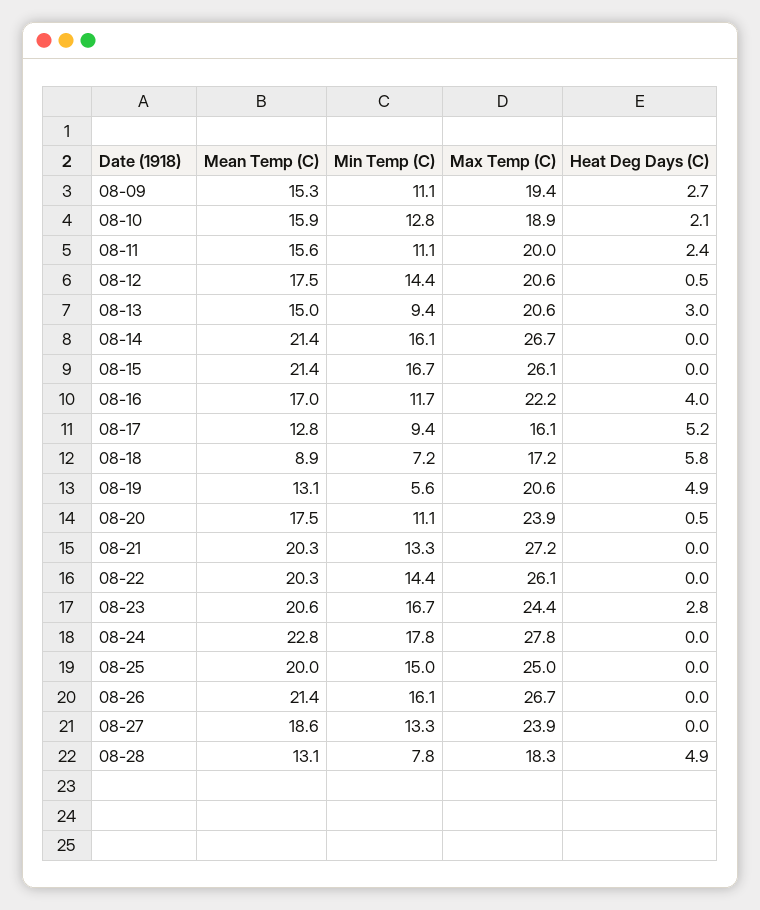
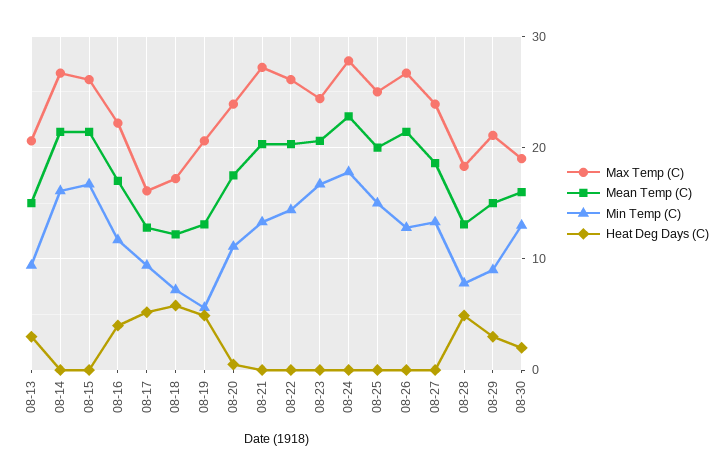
Mean Temp (C), 08-09: 15.3 -> none
Min Temp (C), 08-09: 11.1 -> none
Max Temp (C), 08-09: 19.4 -> none
Heat Deg Days (C), 08-09: 2.7 -> none
Mean Temp (C), 08-10: 15.9 -> none
Min Temp (C), 08-10: 12.8 -> none
Max Temp (C), 08-10: 18.9 -> none
Heat Deg Days (C), 08-10: 2.1 -> none
Mean Temp (C), 08-11: 15.6 -> none
Min Temp (C), 08-11: 11.1 -> none
Max Temp (C), 08-11: 20 -> none
Heat Deg Days (C), 08-11: 2.4 -> none
Mean Temp (C), 08-12: 17.5 -> none
Min Temp (C), 08-12: 14.4 -> none
Max Temp (C), 08-12: 20.6 -> none
Heat Deg Days (C), 08-12: 0.5 -> none
Mean Temp (C), 08-18: 8.9 -> 12
Heat Deg Days (C), 08-23: 2.8 -> 0
Min Temp (C), 08-26: 16.1 -> 13
Max Temp (C), 08-29: none -> 21
Mean Temp (C), 08-29: none -> 15
Min Temp (C), 08-29: none -> 9
Heat Deg Days (C), 08-29: none -> 3
Max Temp (C), 08-30: none -> 19
Mean Temp (C), 08-30: none -> 16
Min Temp (C), 08-30: none -> 13
Heat Deg Days (C), 08-30: none -> 2

